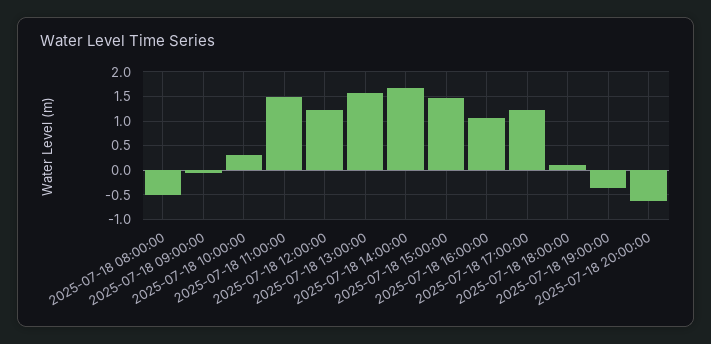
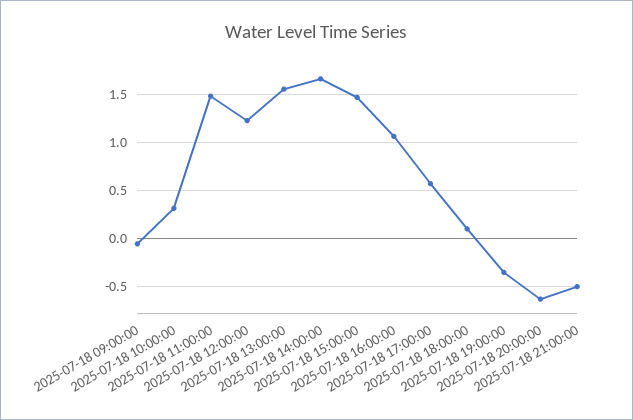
2025-07-18 08:00:00: -0.5 -> none
2025-07-18 17:00:00: 1.25 -> 0.6
2025-07-18 21:00:00: none -> -0.5

